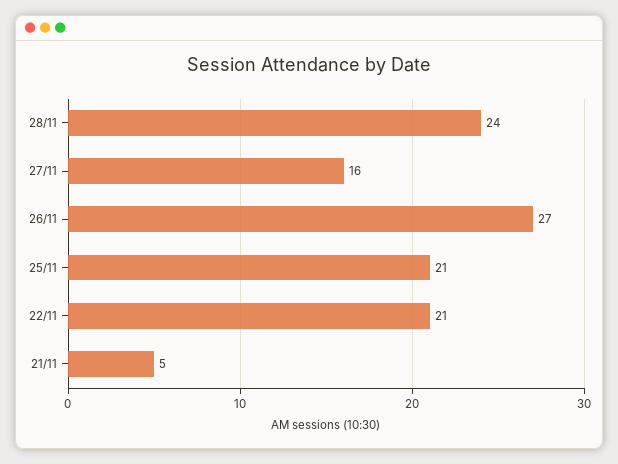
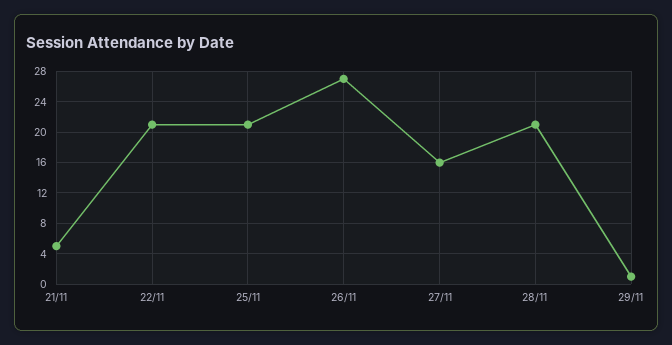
28/11: 24 -> 21
29/11: none -> 1

